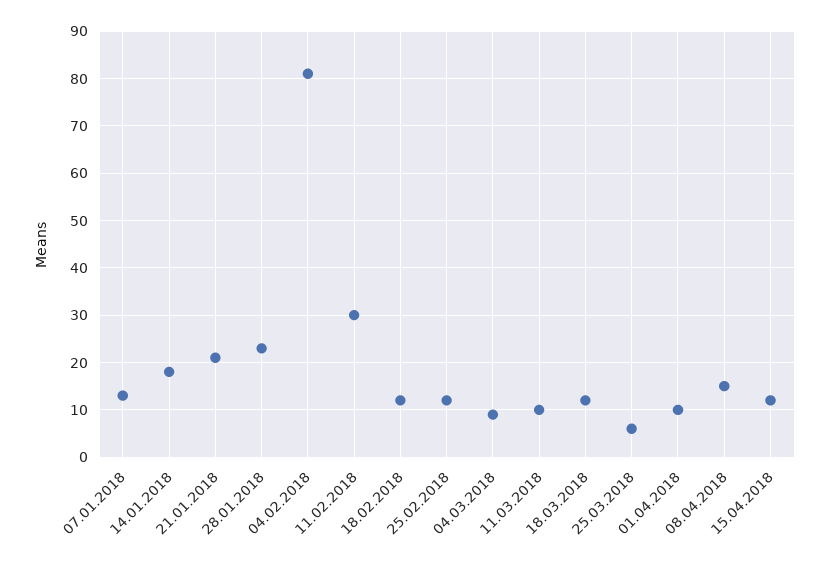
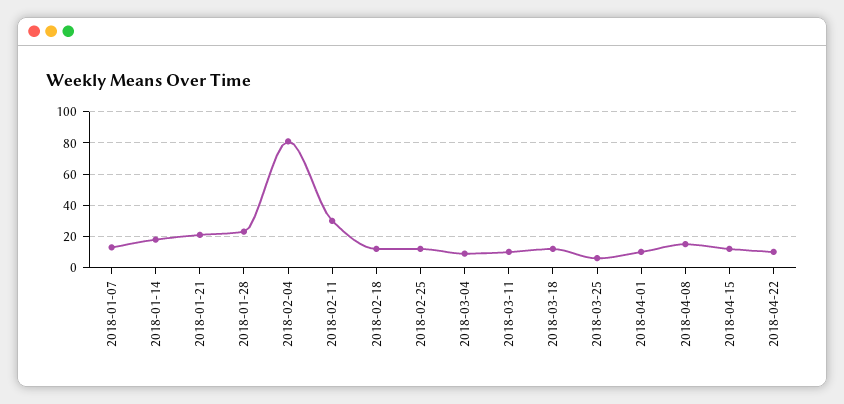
2018-04-22: none -> 10

